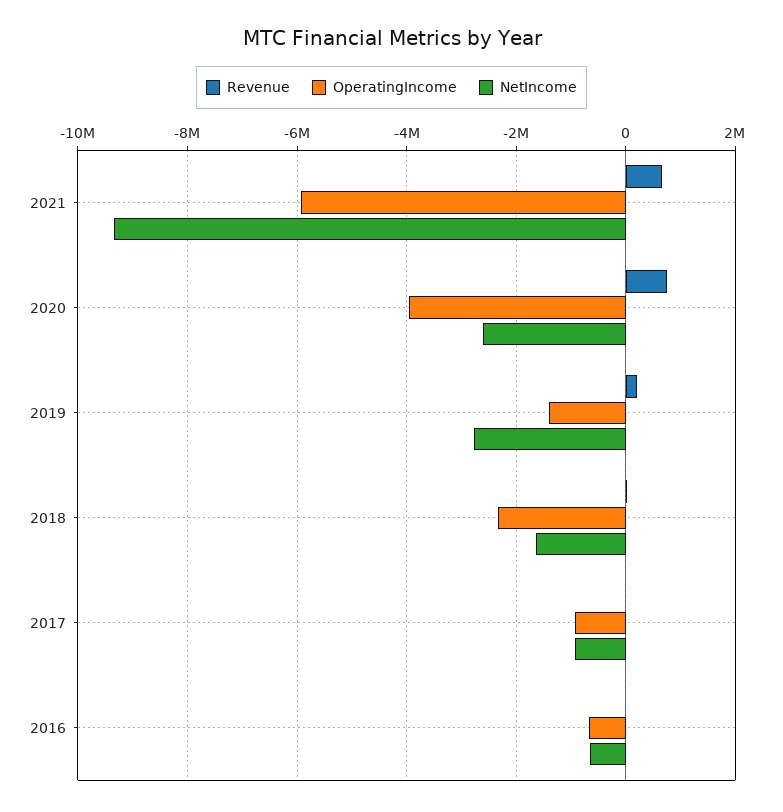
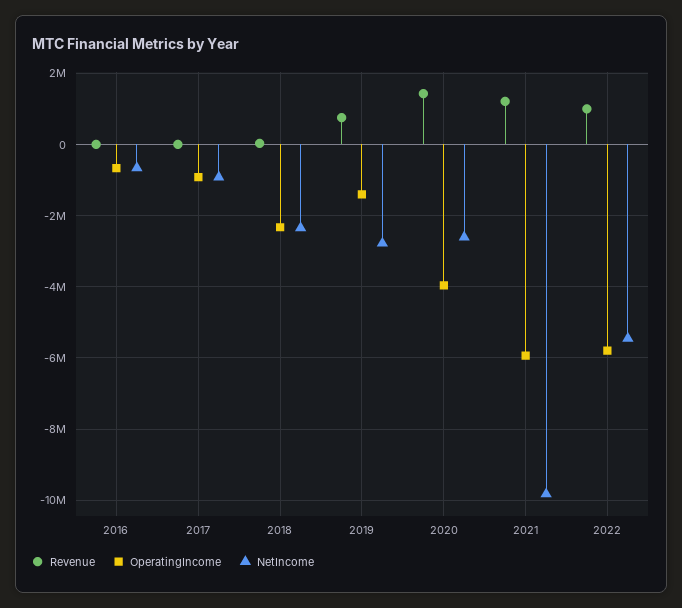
Revenue, 2021: 600000 -> 1200000
NetIncome, 2021: -9400000 -> -9800000
Revenue, 2020: 800000 -> 1400000
Revenue, 2019: 200000 -> 800000
NetIncome, 2018: -1600000 -> -2400000
Revenue, 2022: none -> 1000000
OperatingIncome, 2022: none -> -5800000
NetIncome, 2022: none -> -5400000

